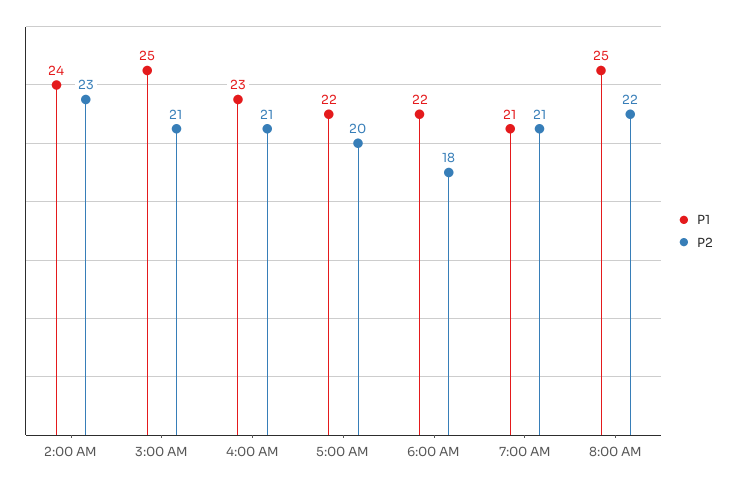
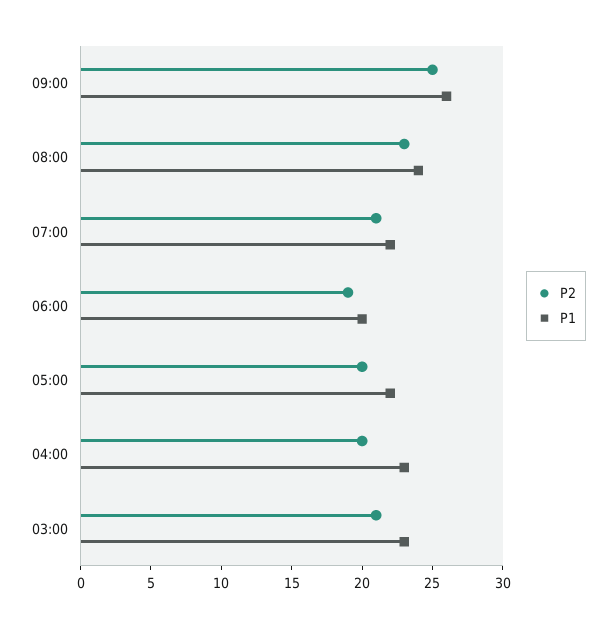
P1, 2:00 AM: 24 -> none
P2, 2:00 AM: 23 -> none
P1, 3:00 AM: 25 -> 23
P2, 4:00 AM: 21 -> 20
P1, 6:00 AM: 22 -> 20
P2, 6:00 AM: 18 -> 19
P1, 7:00 AM: 21 -> 22
P1, 8:00 AM: 25 -> 24
P2, 8:00 AM: 22 -> 23
P2, 09:00: none -> 25
P1, 09:00: none -> 26

